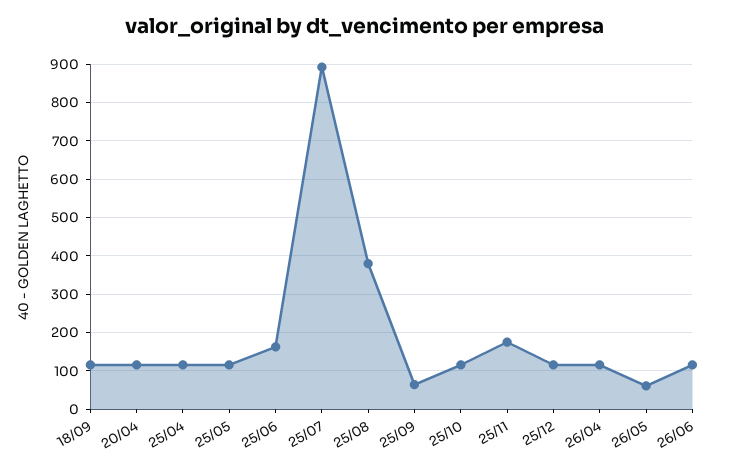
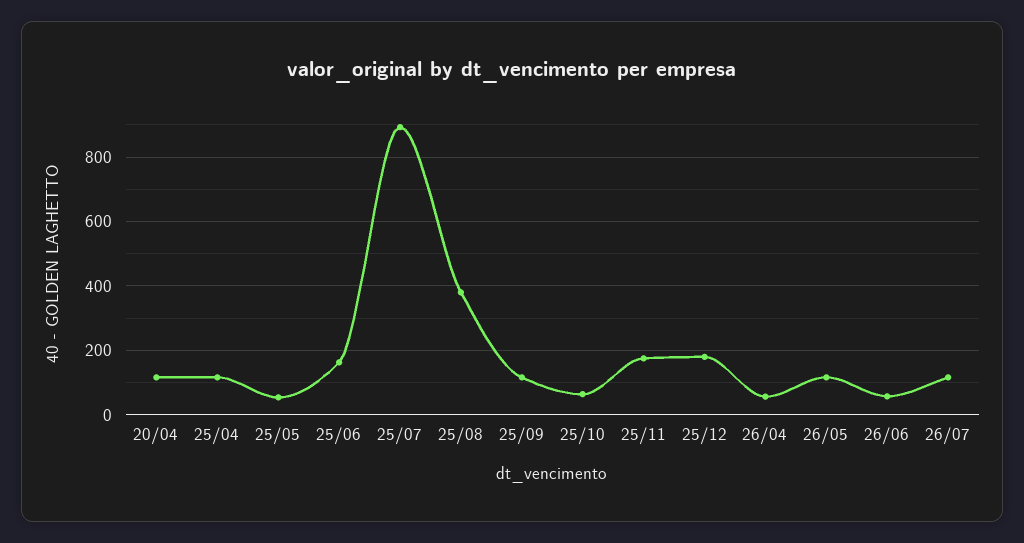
18/09: 120 -> none
25/05: 120 -> 60
25/09: 60 -> 120
25/10: 120 -> 60
25/12: 120 -> 180
26/04: 120 -> 60
26/05: 60 -> 120
26/06: 120 -> 60
26/07: none -> 120

